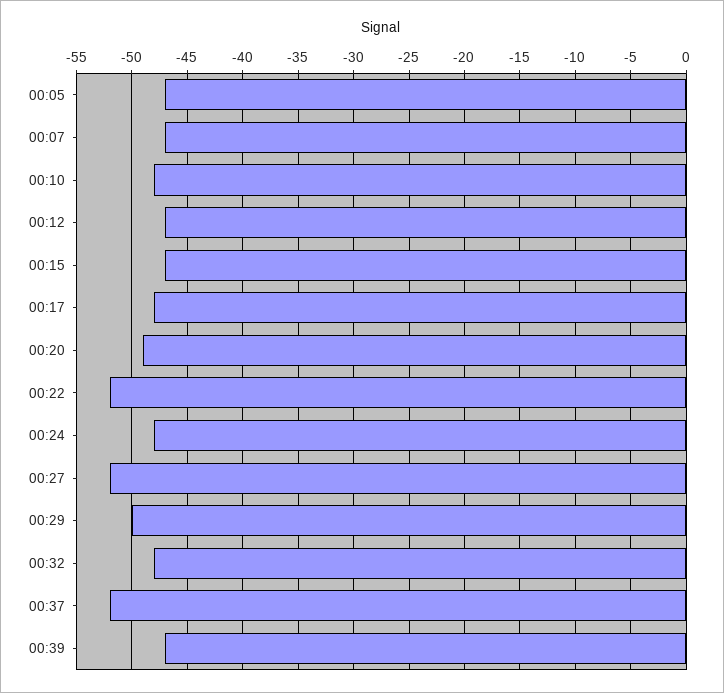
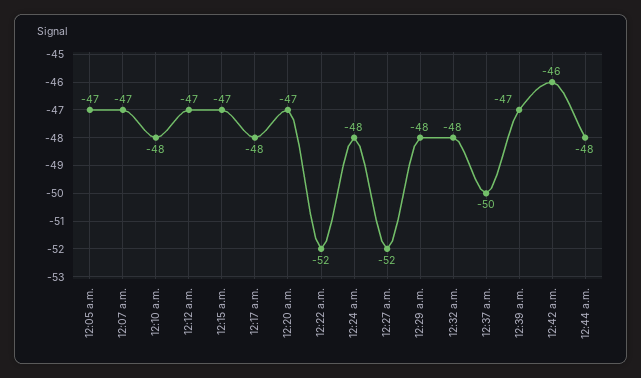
00:20: -49 -> -47
00:29: -50 -> -48
00:37: -52 -> -50
12:42 a.m.: none -> -46
12:44 a.m.: none -> -48

